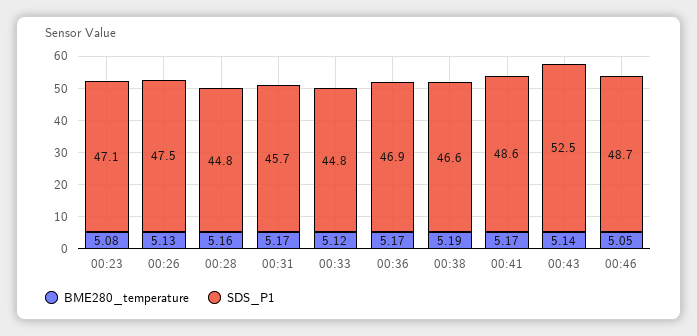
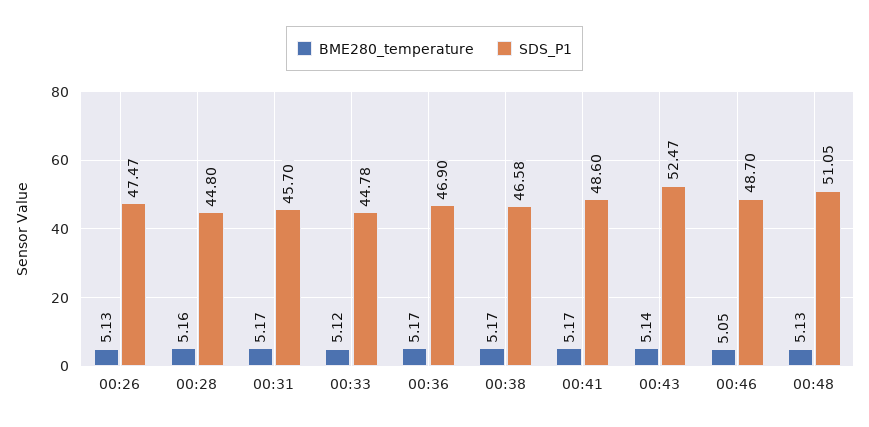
BME280_temperature, 00:23: 5.08 -> none
SDS_P1, 00:23: 47.1 -> none
BME280_temperature, 00:38: 5.19 -> 5.17
BME280_temperature, 00:48: none -> 5.13
SDS_P1, 00:48: none -> 51.05

